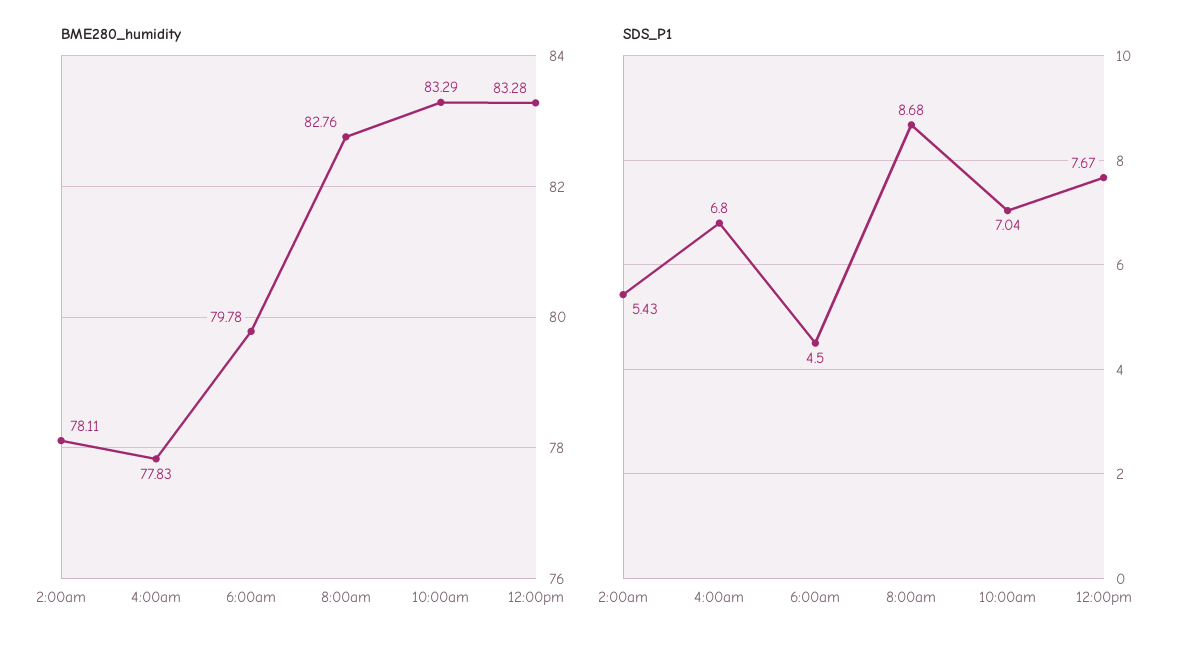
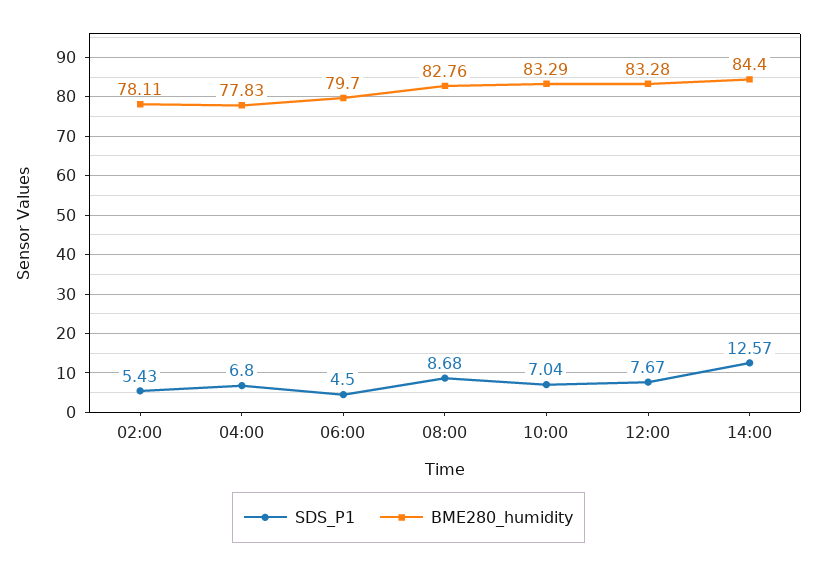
BME280_humidity, 6:00am: 79.78 -> 79.7
SDS_P1, 14:00: none -> 12.57
BME280_humidity, 14:00: none -> 84.4

